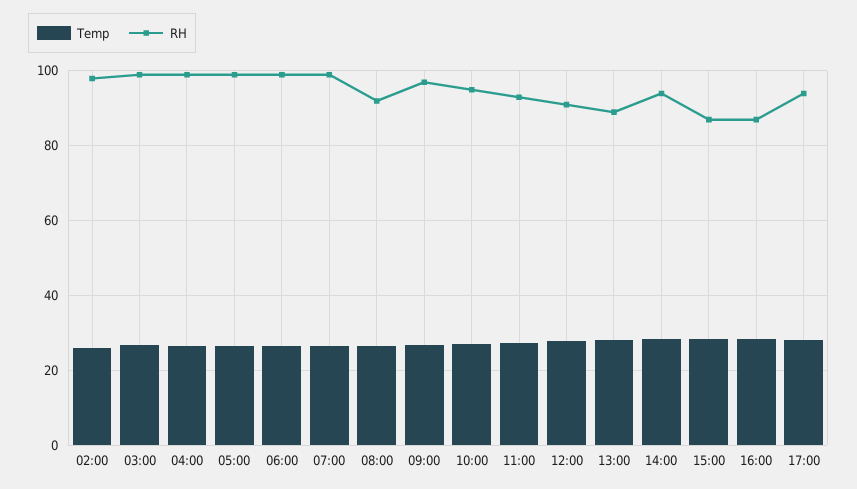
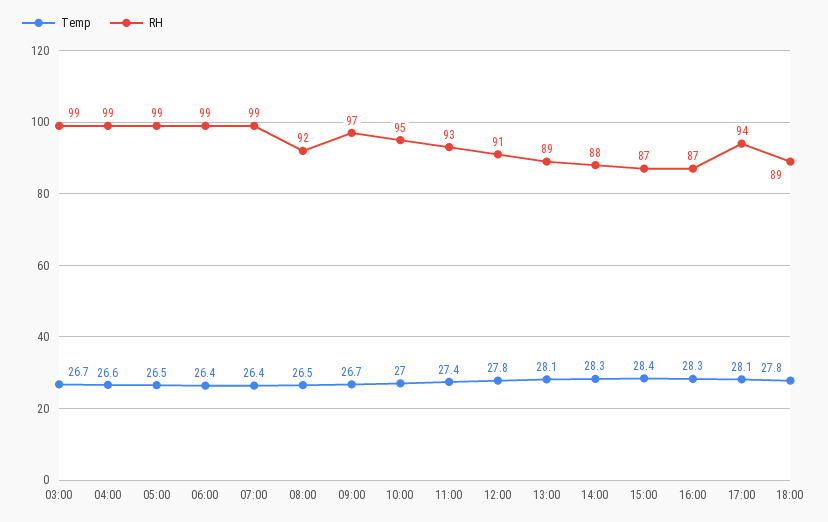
Temp, 02:00: 26 -> none
RH, 02:00: 98 -> none
RH, 14:00: 94 -> 88
Temp, 18:00: none -> 27.8
RH, 18:00: none -> 89

